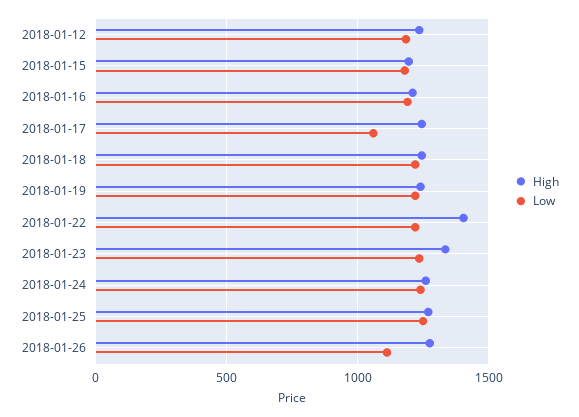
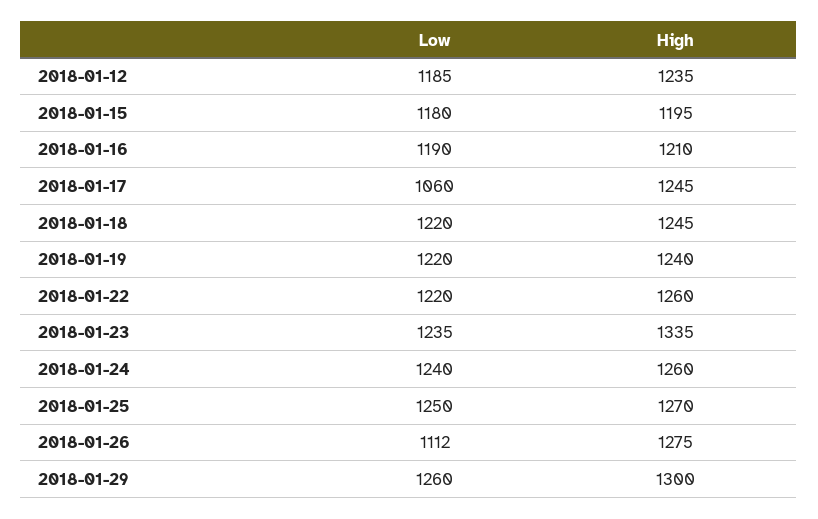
High, 2018-01-22: 1400 -> 1260
Low, 2018-01-29: none -> 1260
High, 2018-01-29: none -> 1300

